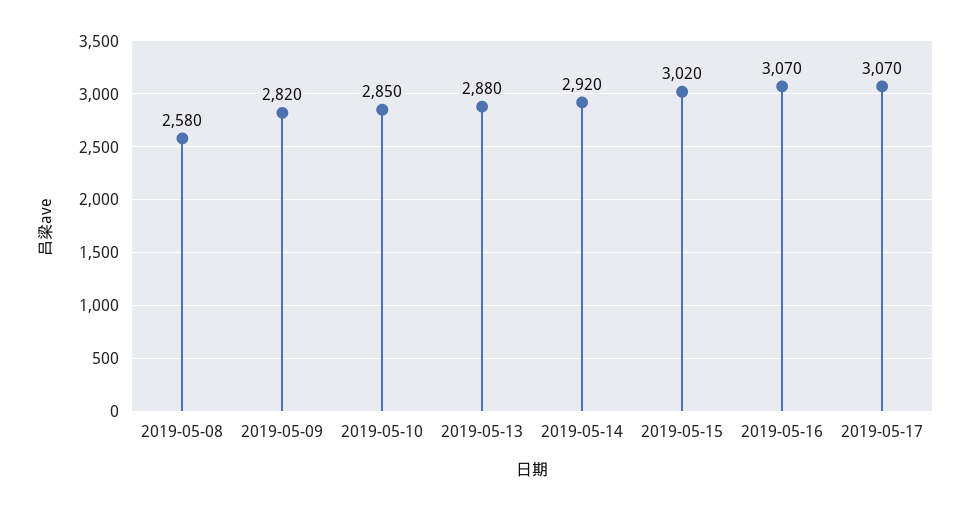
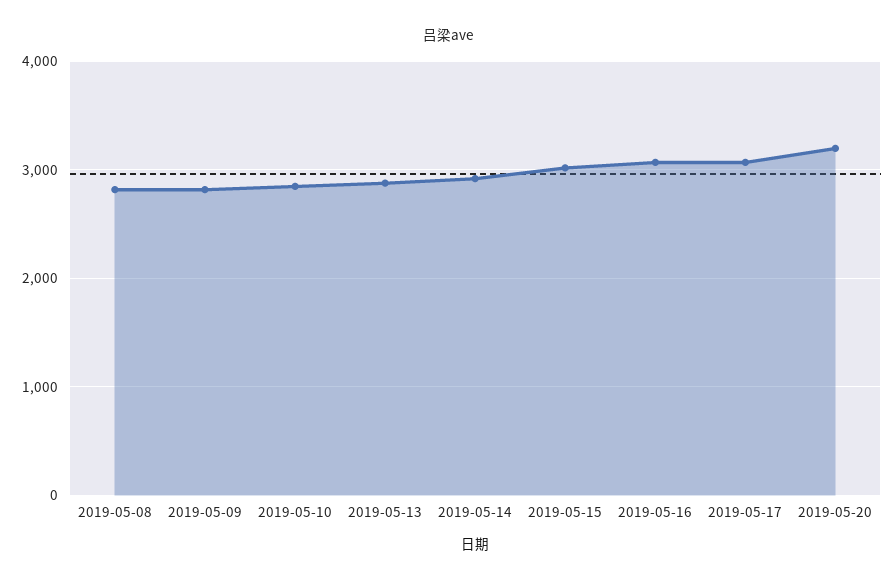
2019-05-08: 2580 -> 2800
2019-05-20: none -> 3200

